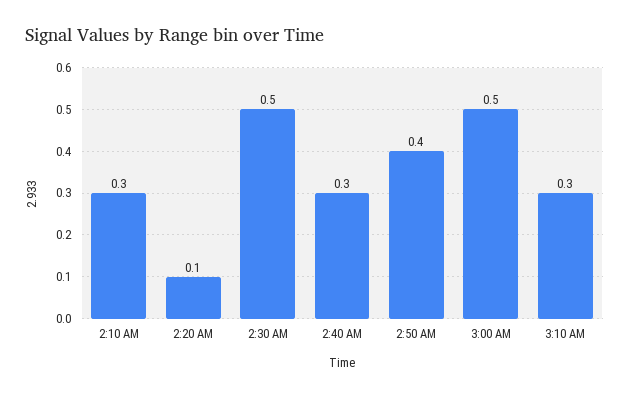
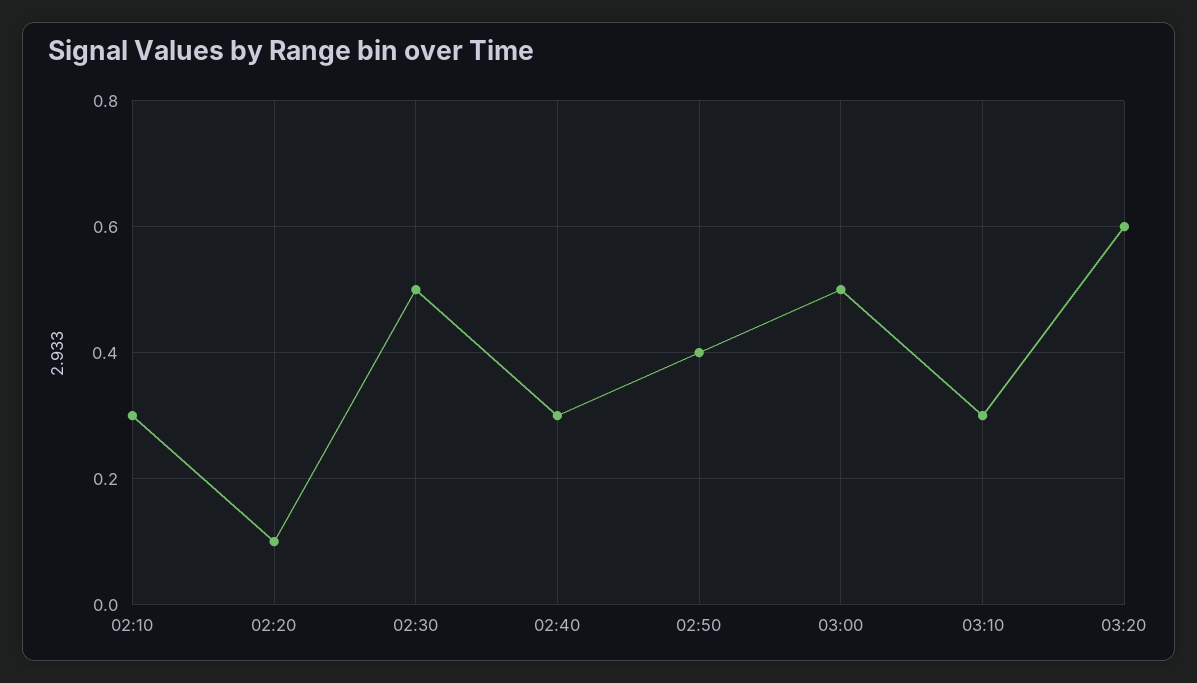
03:20: none -> 0.6

